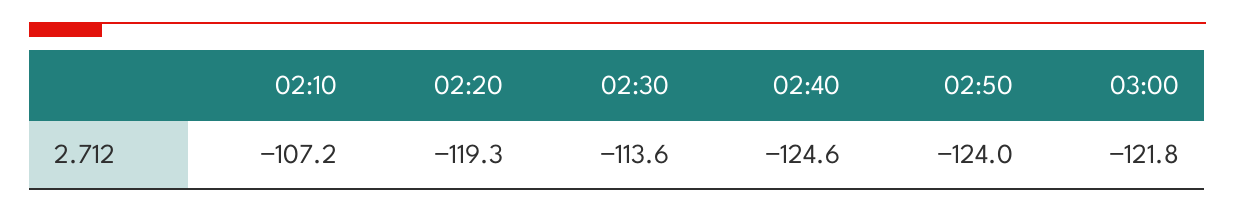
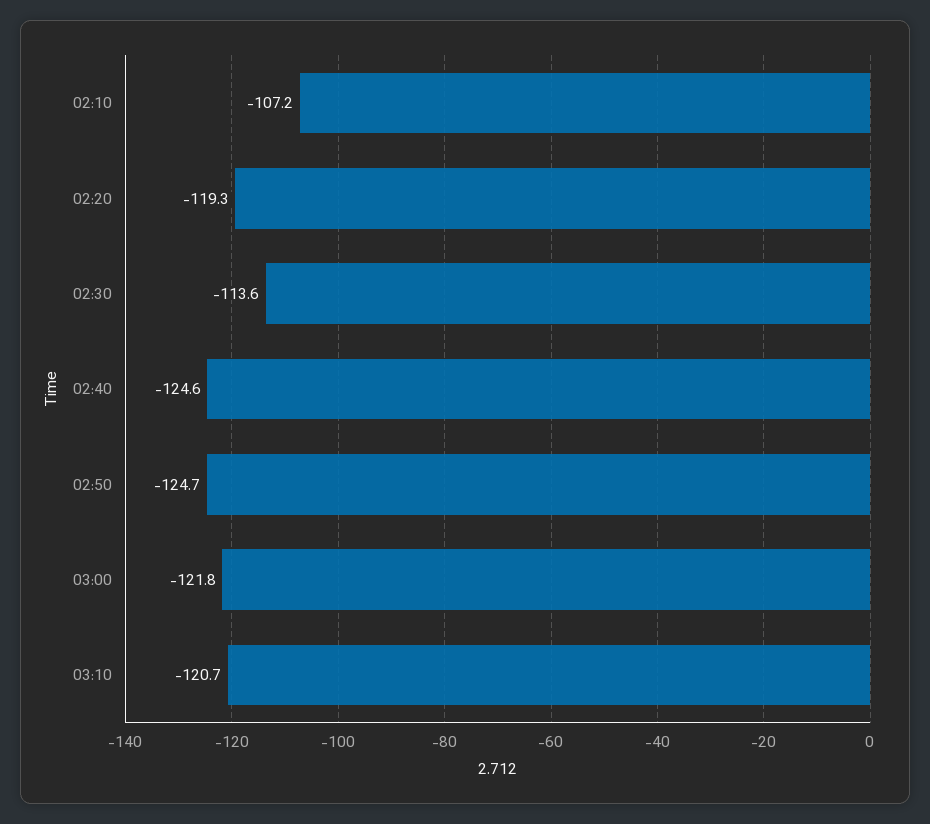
02:50: -124 -> -124.7
03:10: none -> -120.7

